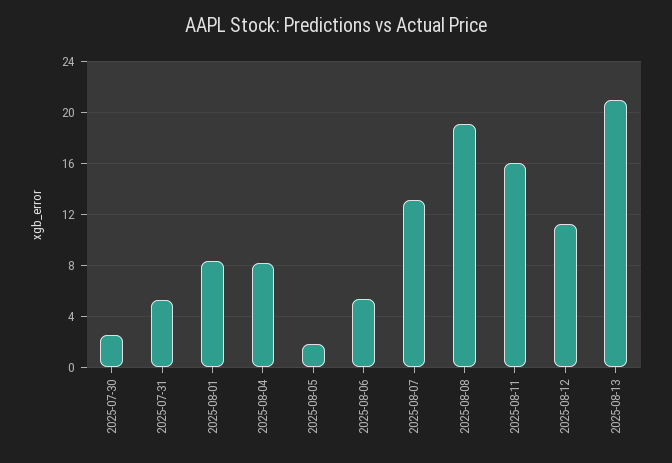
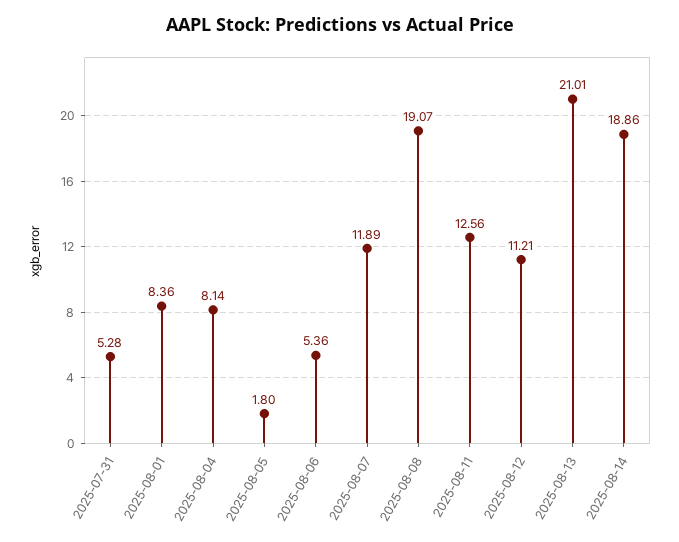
2025-07-30: 2.5 -> none
2025-08-07: 13 -> 11.89
2025-08-11: 16 -> 12.56
2025-08-14: none -> 18.86

